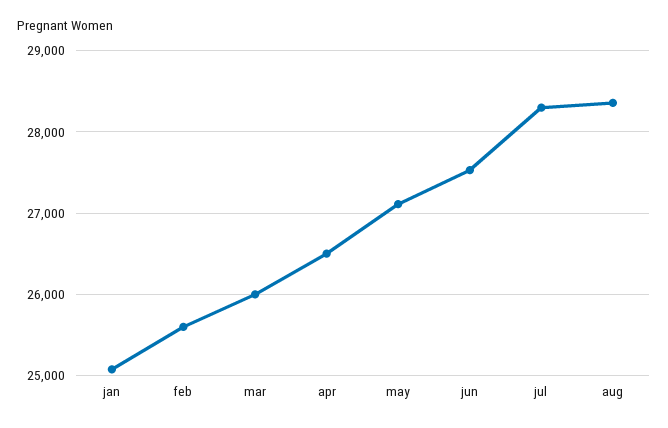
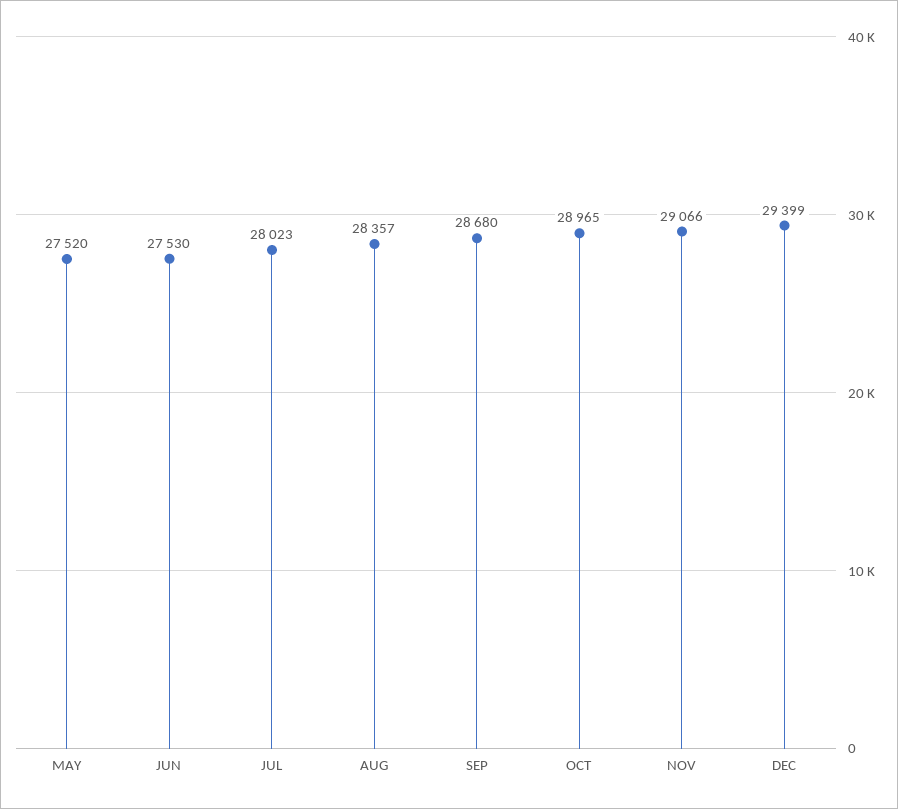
jan: 25100 -> none
feb: 25600 -> none
mar: 26000 -> none
apr: 26500 -> none
may: 27100 -> 27520
jul: 28300 -> 28023
SEP: none -> 28680
OCT: none -> 28965
NOV: none -> 29066
DEC: none -> 29399

